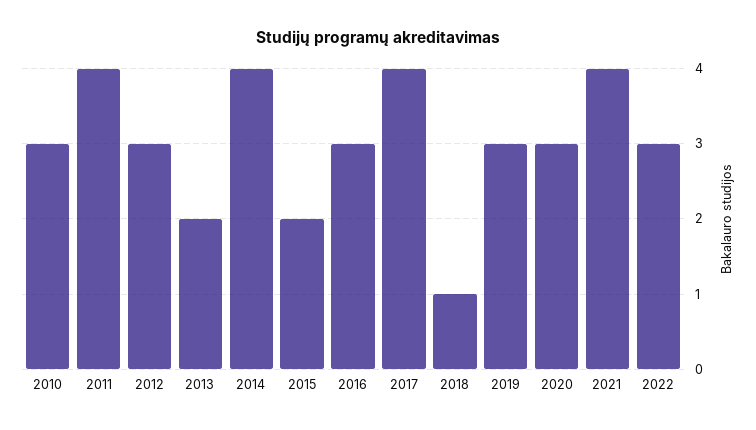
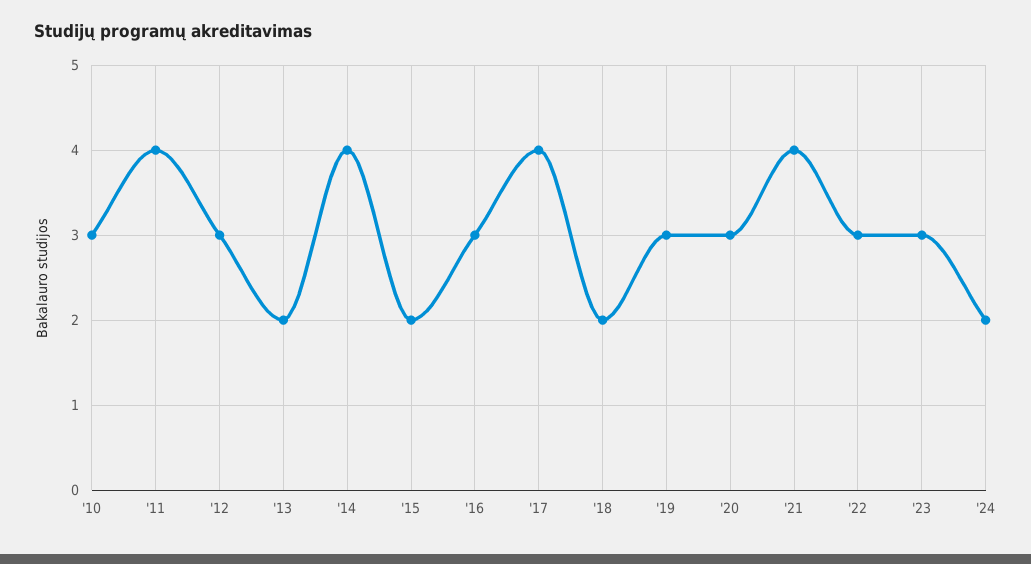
2018: 1 -> 2
'23: none -> 3
'24: none -> 2

